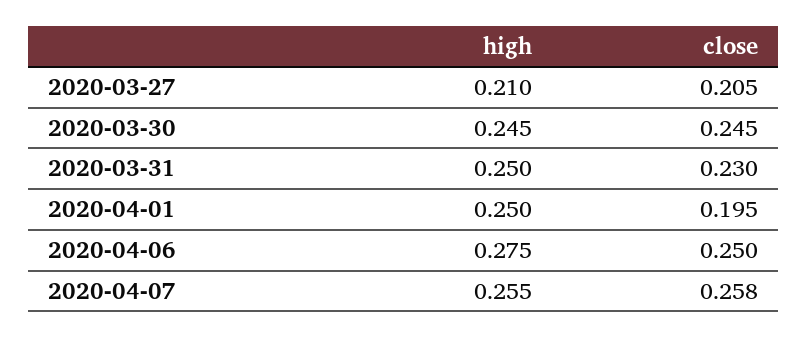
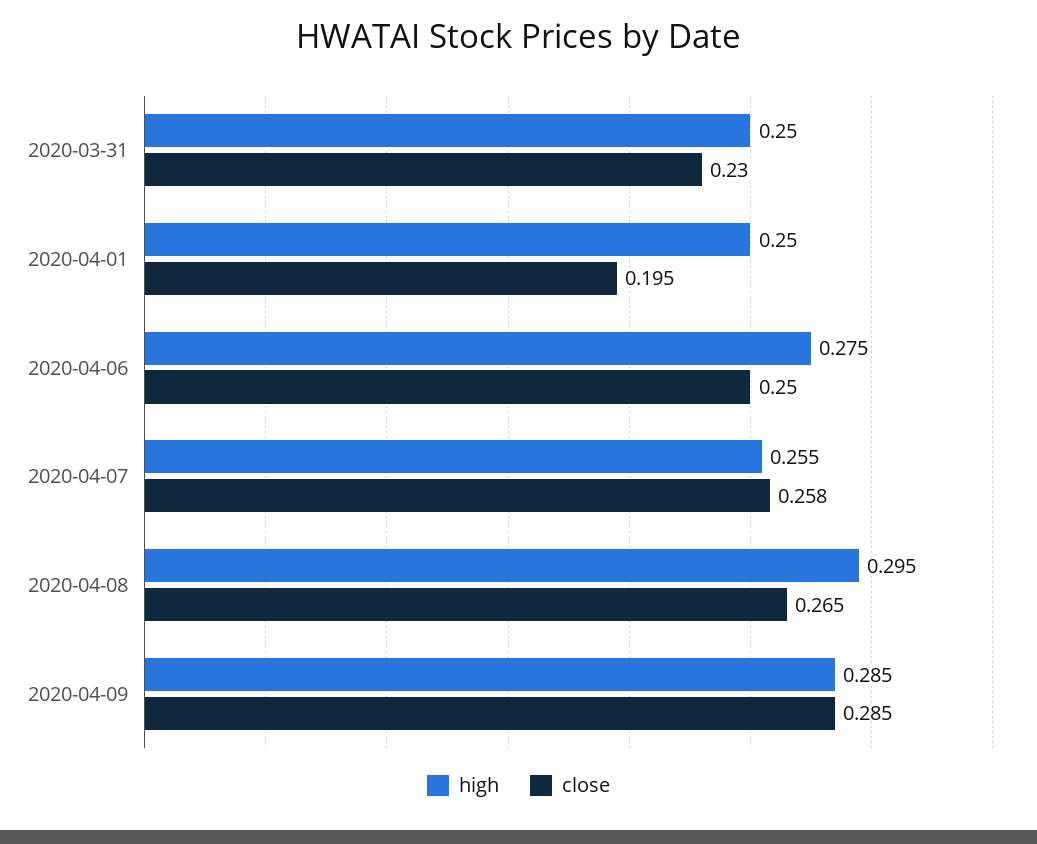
high, 2020-03-27: 0.21 -> none
close, 2020-03-27: 0.205 -> none
high, 2020-03-30: 0.245 -> none
close, 2020-03-30: 0.245 -> none
high, 2020-04-08: none -> 0.295
close, 2020-04-08: none -> 0.265
high, 2020-04-09: none -> 0.285
close, 2020-04-09: none -> 0.285

